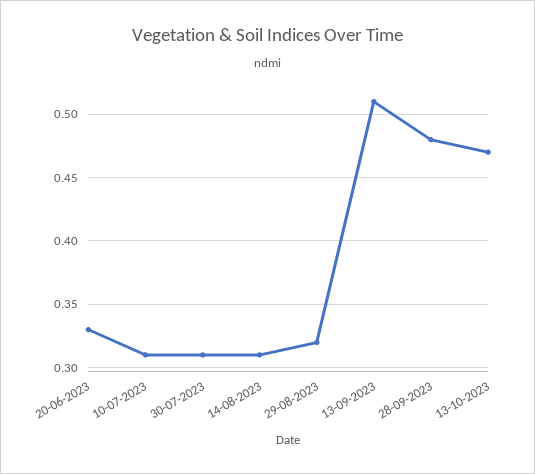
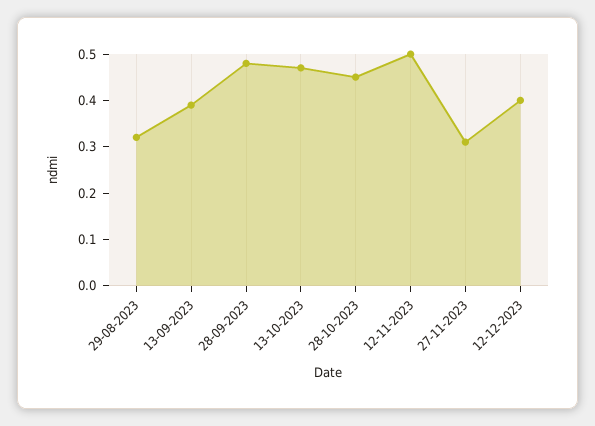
20-06-2023: 0.33 -> none
10-07-2023: 0.31 -> none
30-07-2023: 0.31 -> none
14-08-2023: 0.31 -> none
13-09-2023: 0.51 -> 0.4
28-10-2023: none -> 0.45
12-11-2023: none -> 0.5
27-11-2023: none -> 0.3
12-12-2023: none -> 0.4

